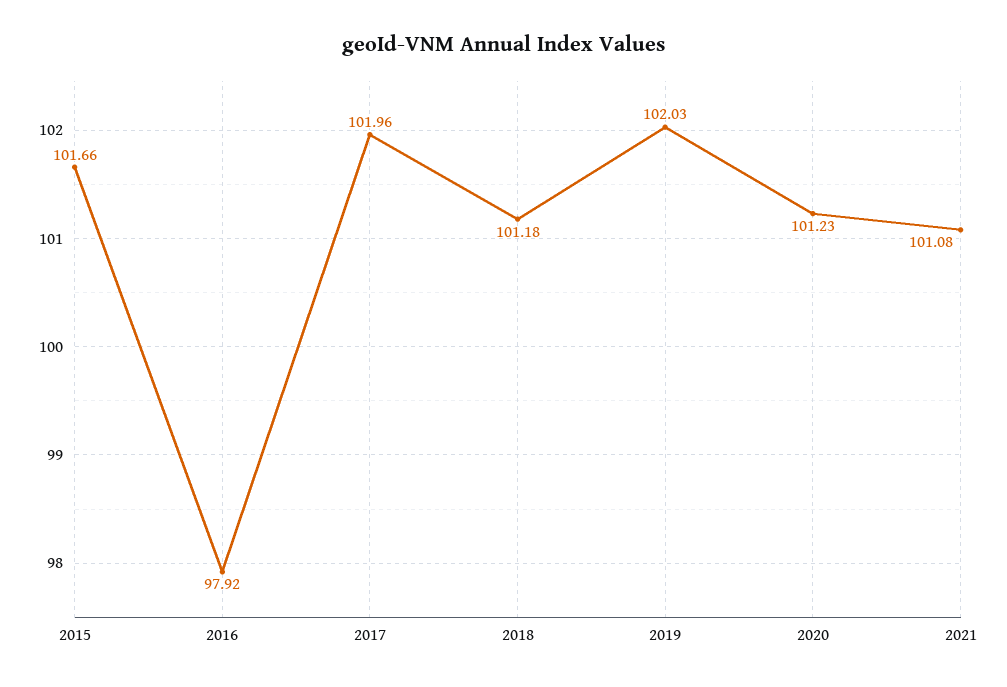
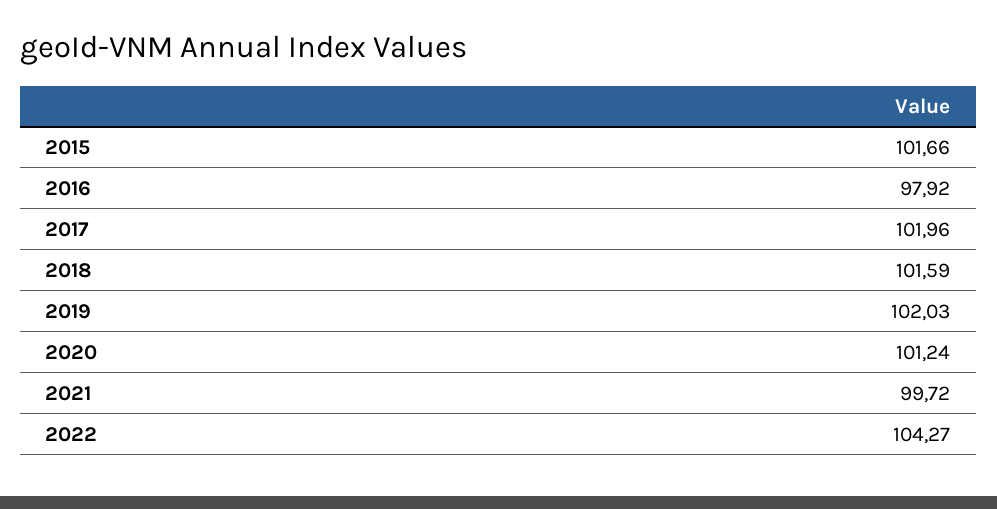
2018: 101.18 -> 101.59
2020: 101.23 -> 101.24
2021: 101.08 -> 99.72
2022: none -> 104.27

